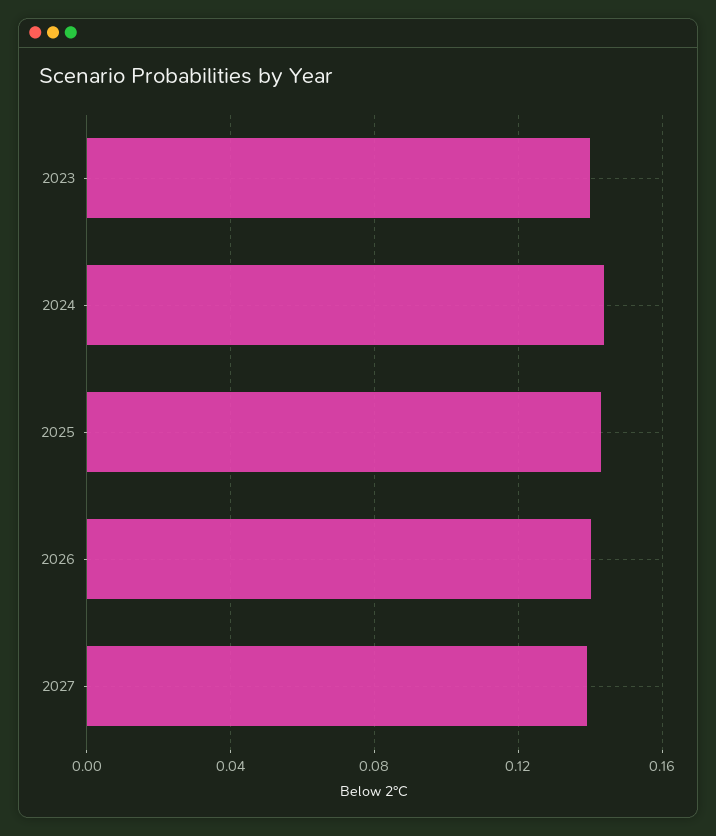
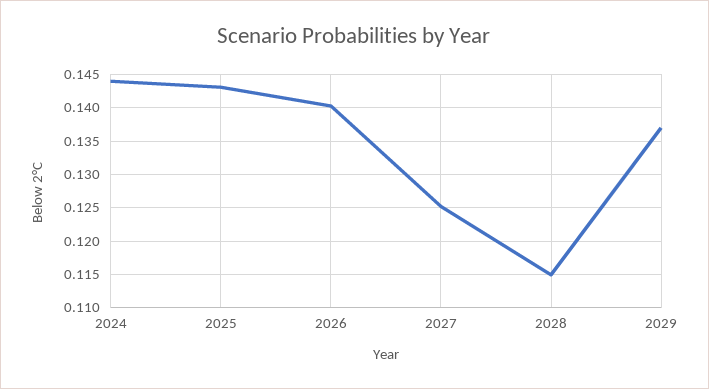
2023: 0.14 -> none
2027: 0.14 -> 0.125
2028: none -> 0.115
2029: none -> 0.137

